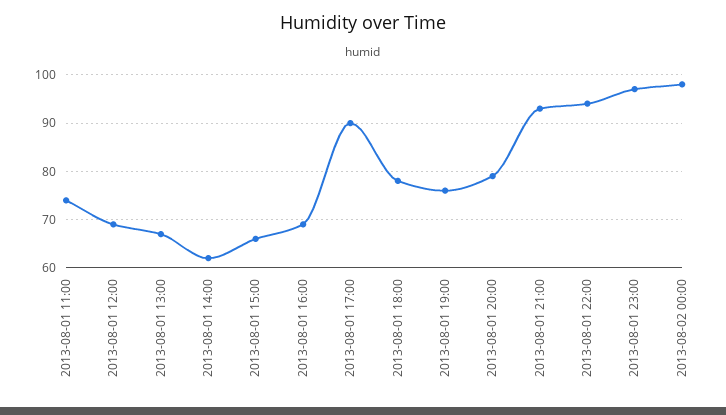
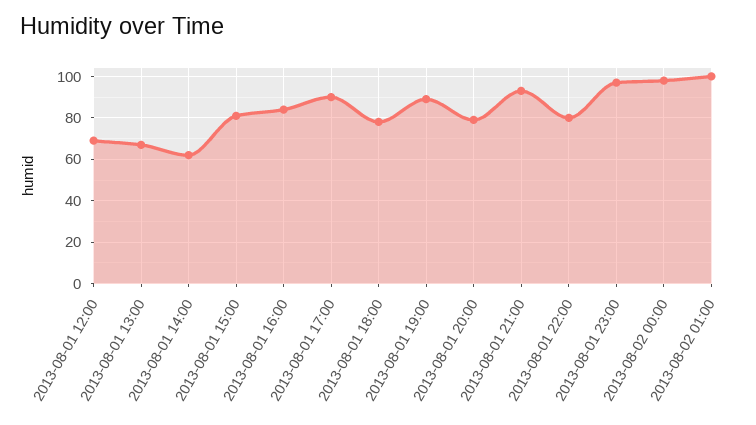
2013-08-01 11:00: 75 -> none
2013-08-01 15:00: 65 -> 80
2013-08-01 16:00: 70 -> 85
2013-08-01 19:00: 75 -> 90
2013-08-01 22:00: 95 -> 80
2013-08-02 01:00: none -> 100

